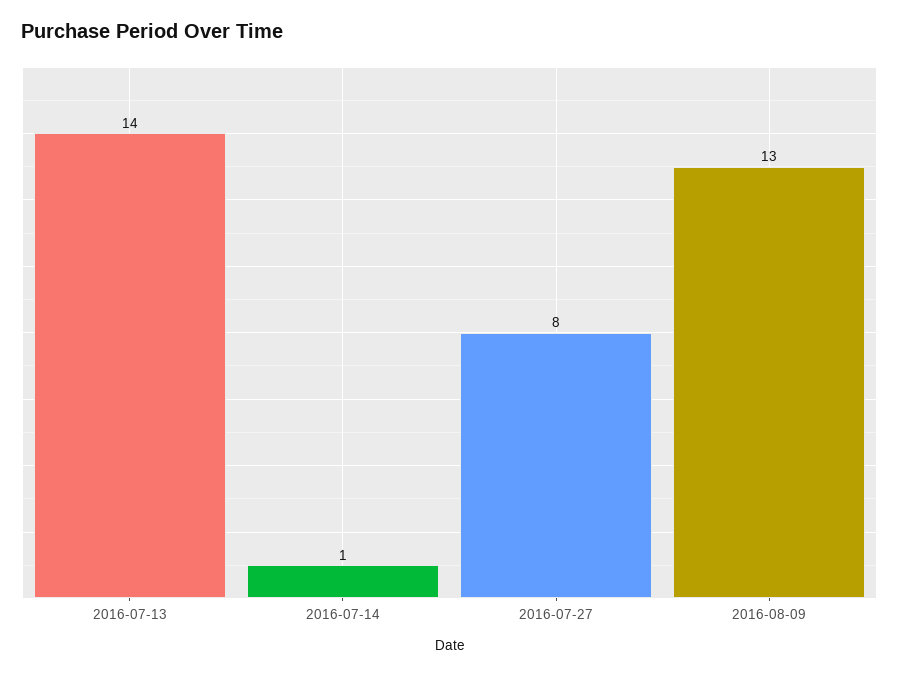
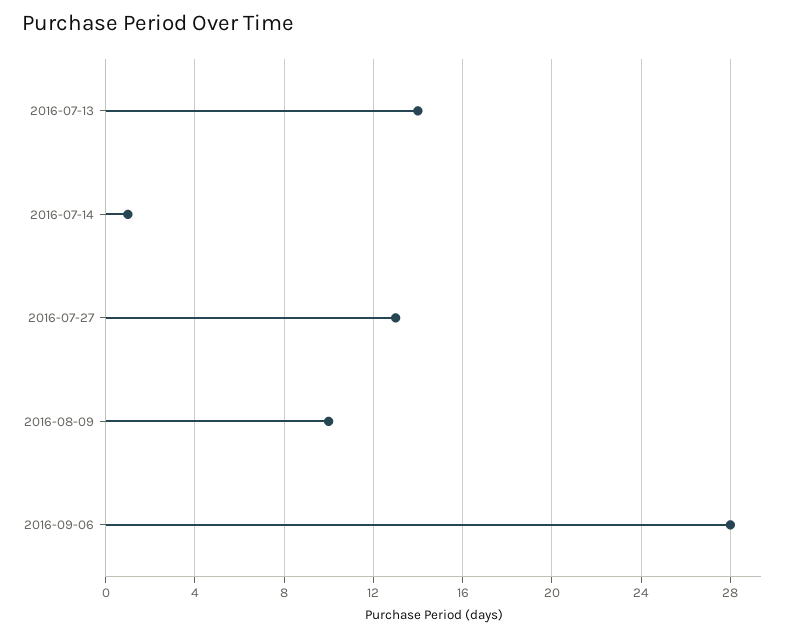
2016-07-27: 8 -> 13
2016-08-09: 13 -> 10
2016-09-06: none -> 28

